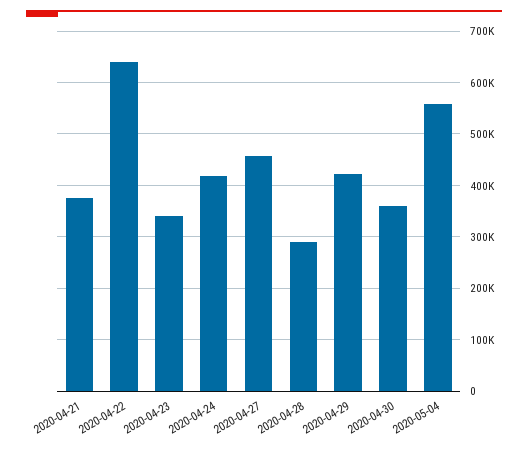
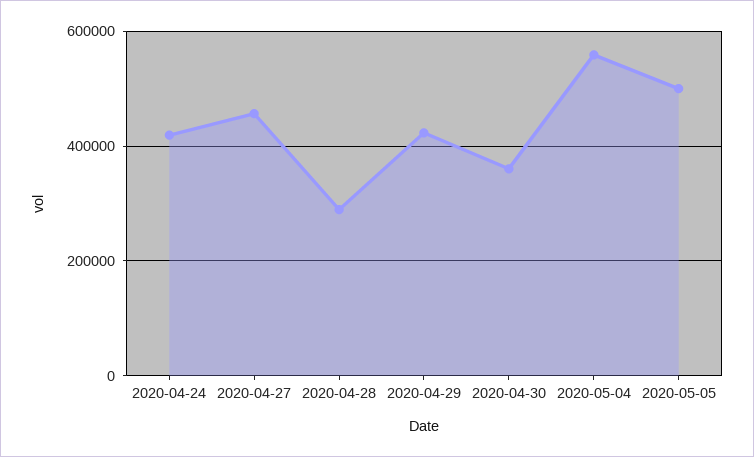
2020-04-21: 380000 -> none
2020-04-22: 640000 -> none
2020-04-23: 340000 -> none
2020-05-05: none -> 500000

